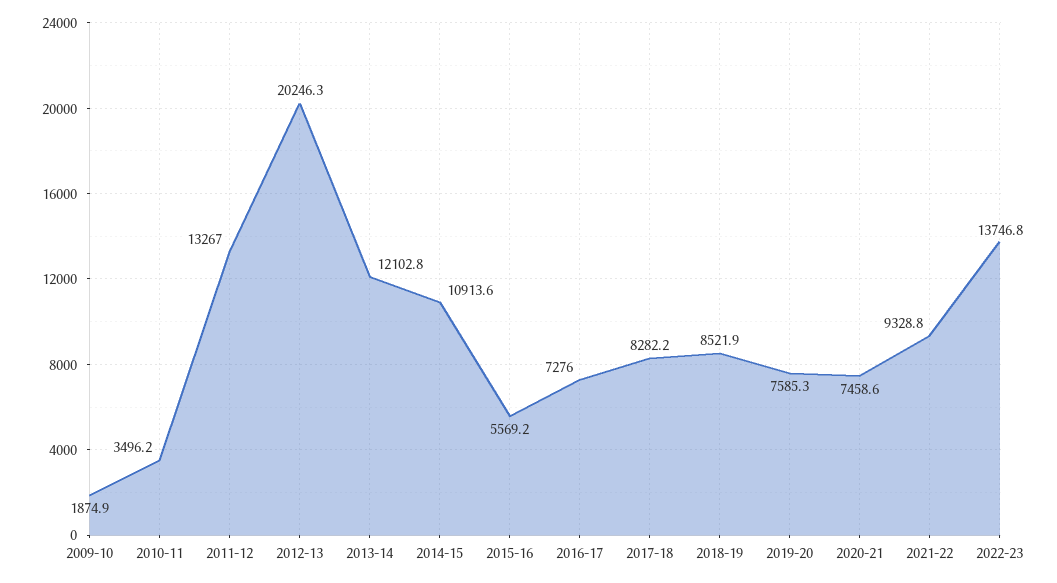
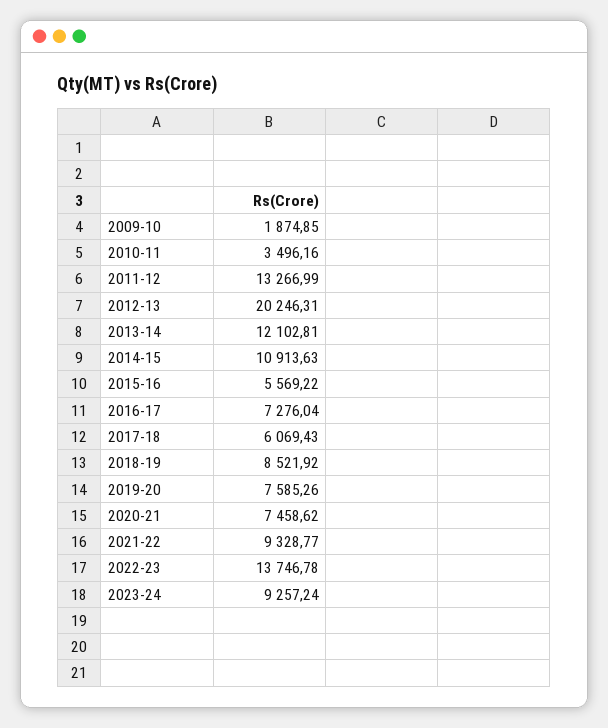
2017-18: 8282.2 -> 6069.43
2023-24: none -> 9257.24

